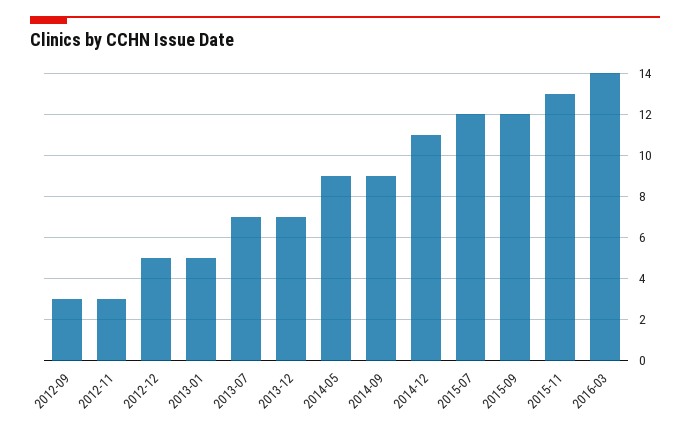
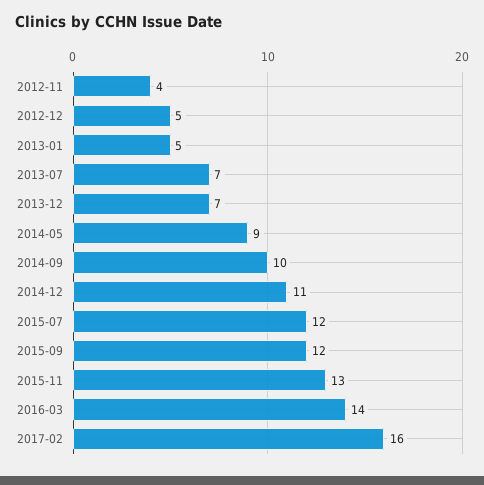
2012-09: 3 -> none
2012-11: 3 -> 4
2014-09: 9 -> 10
2017-02: none -> 16

